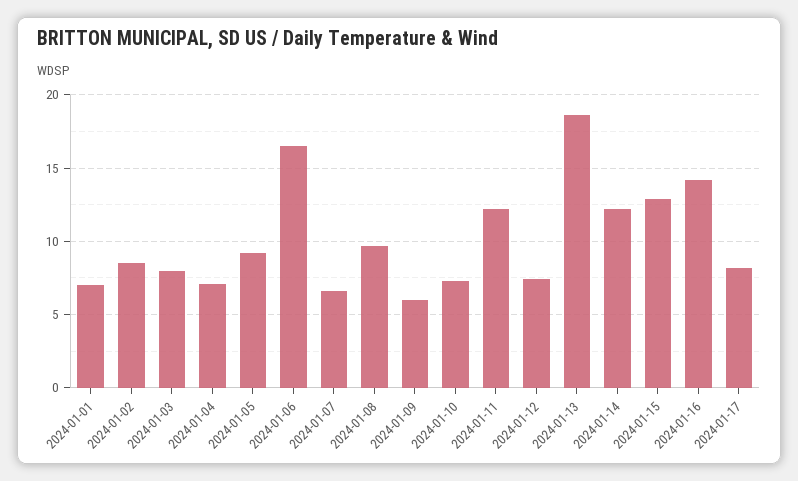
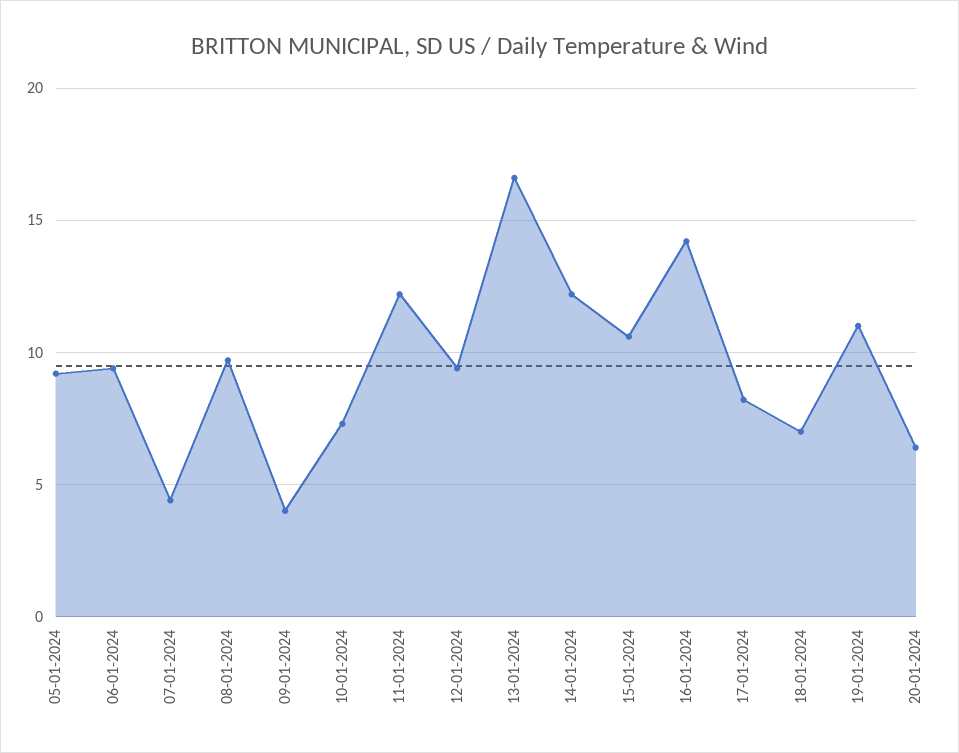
2024-01-01: 7 -> none
2024-01-02: 8.5 -> none
2024-01-03: 8 -> none
2024-01-04: 7 -> none
2024-01-06: 16.5 -> 9.5
2024-01-07: 6.5 -> 4.5
2024-01-09: 6 -> 4
2024-01-12: 7.5 -> 9.5
2024-01-13: 18.5 -> 16.5
2024-01-15: 13 -> 10.5
18-01-2024: none -> 7
19-01-2024: none -> 11
20-01-2024: none -> 6.5

